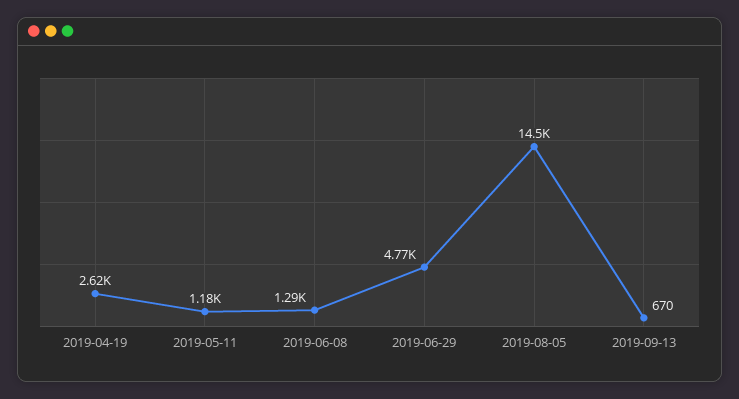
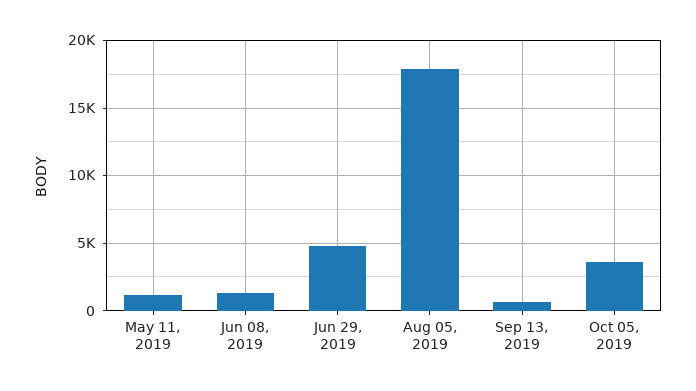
2019-04-19: 2620 -> none
2019-08-05: 14500 -> 18000
Oct 05, 2019: none -> 3500

